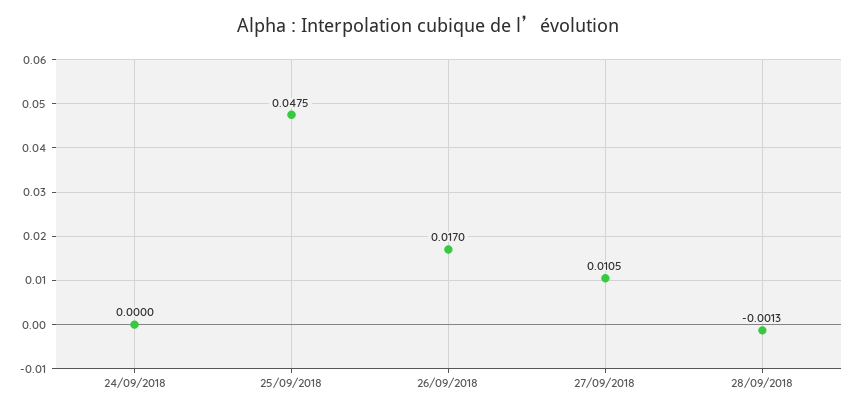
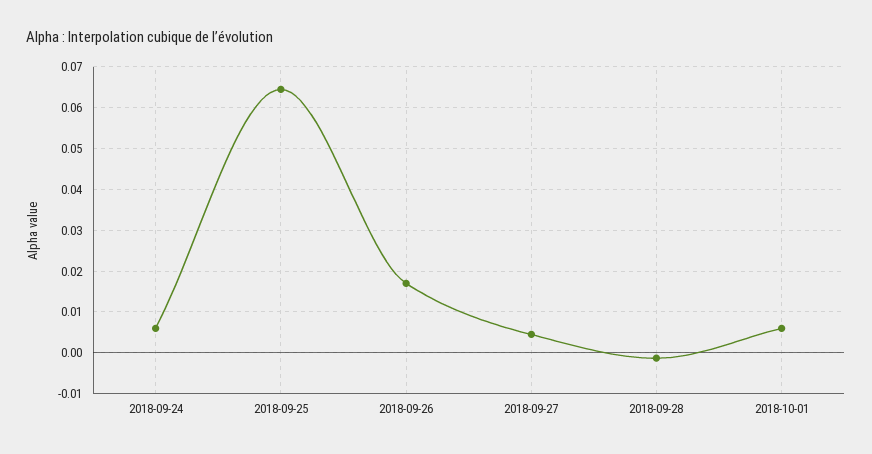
24/09/2018: 0 -> 0.006
25/09/2018: 0.0475 -> 0.064
27/09/2018: 0.0105 -> 0.004
2018-10-01: none -> 0.006

